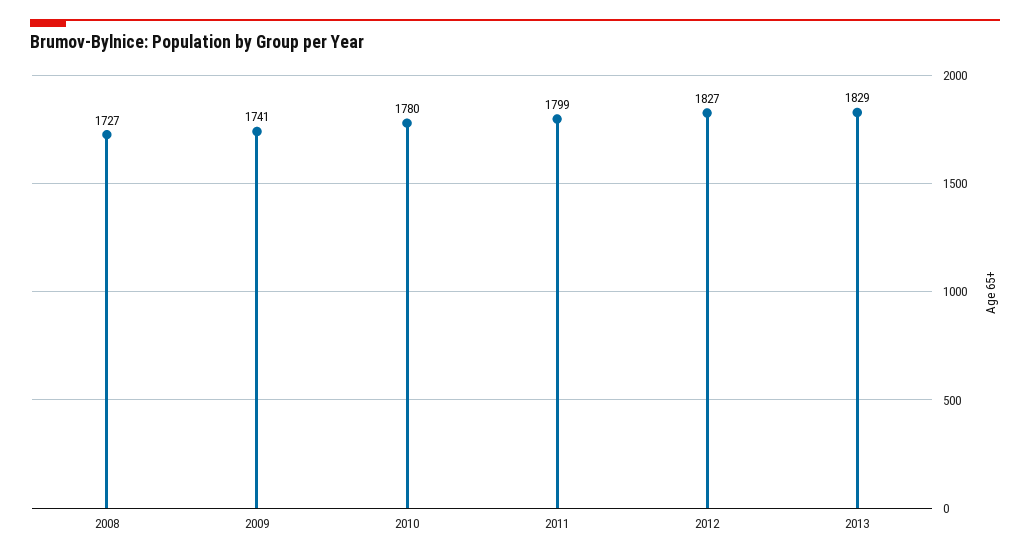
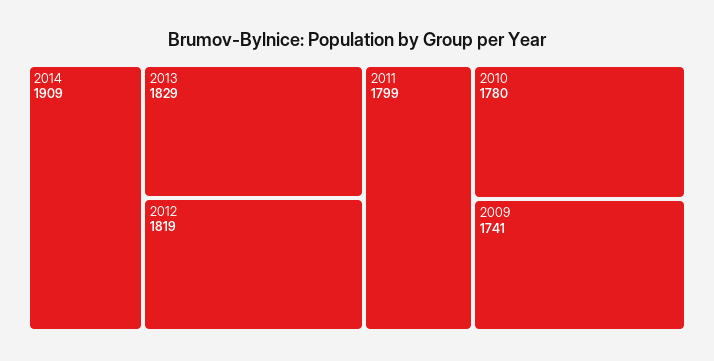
2008: 1727 -> none
2012: 1827 -> 1819
2014: none -> 1909

